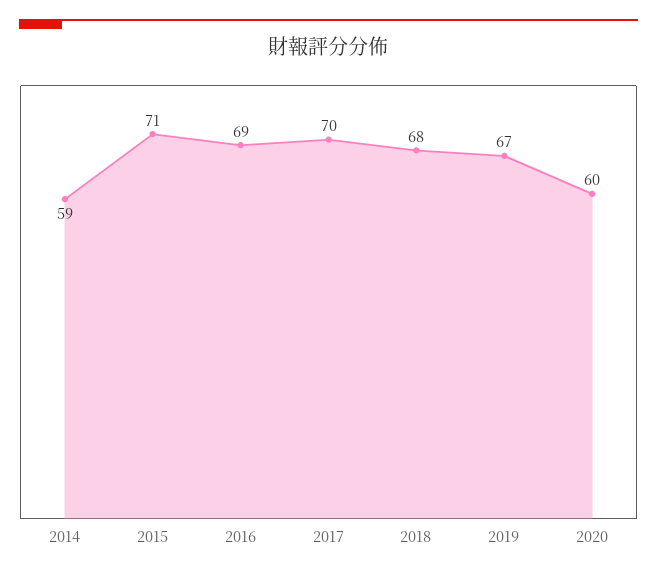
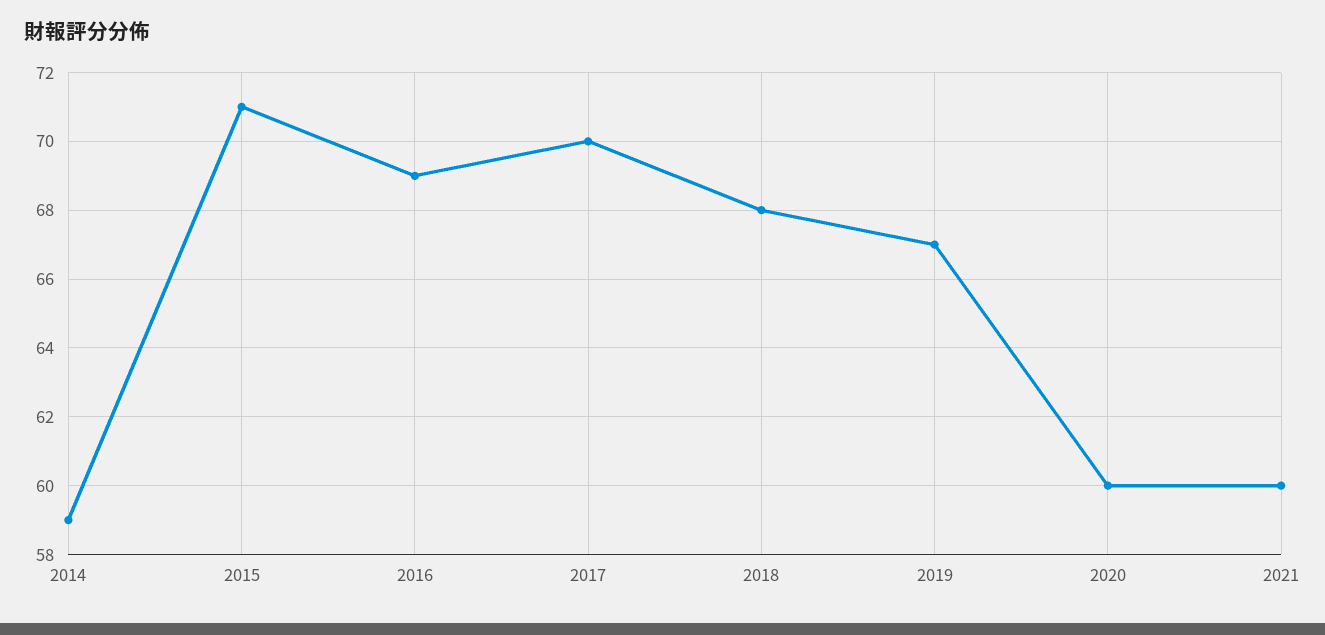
2021: none -> 60

